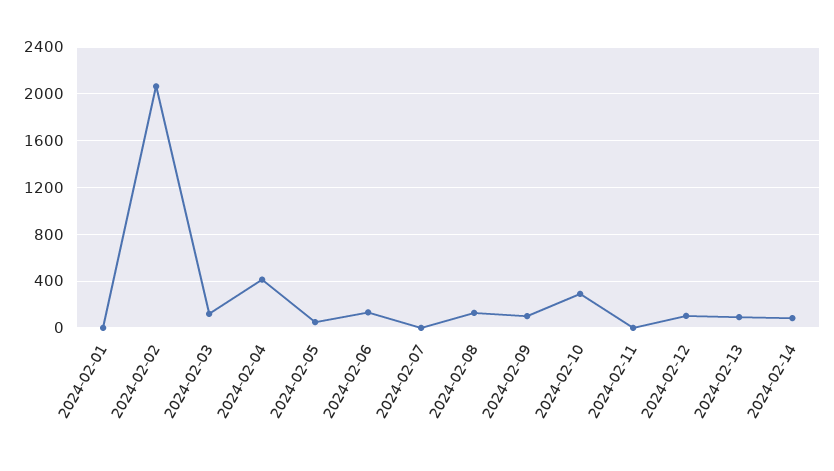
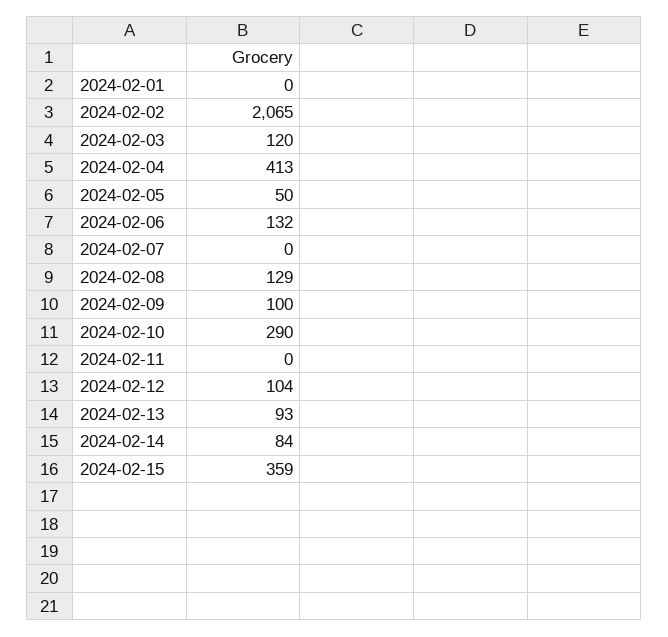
2024-02-15: none -> 359

